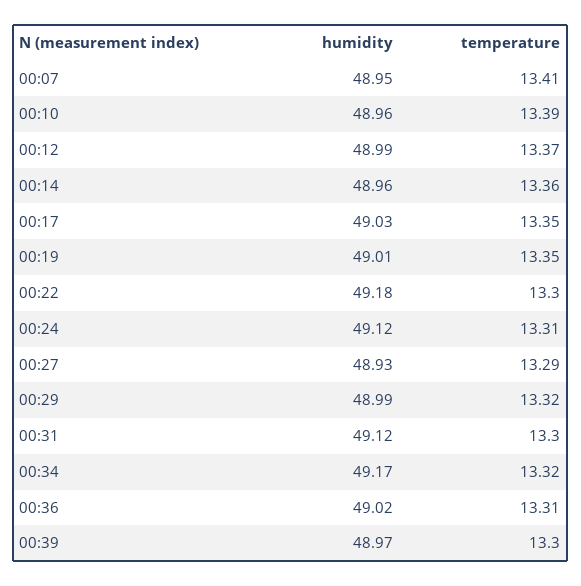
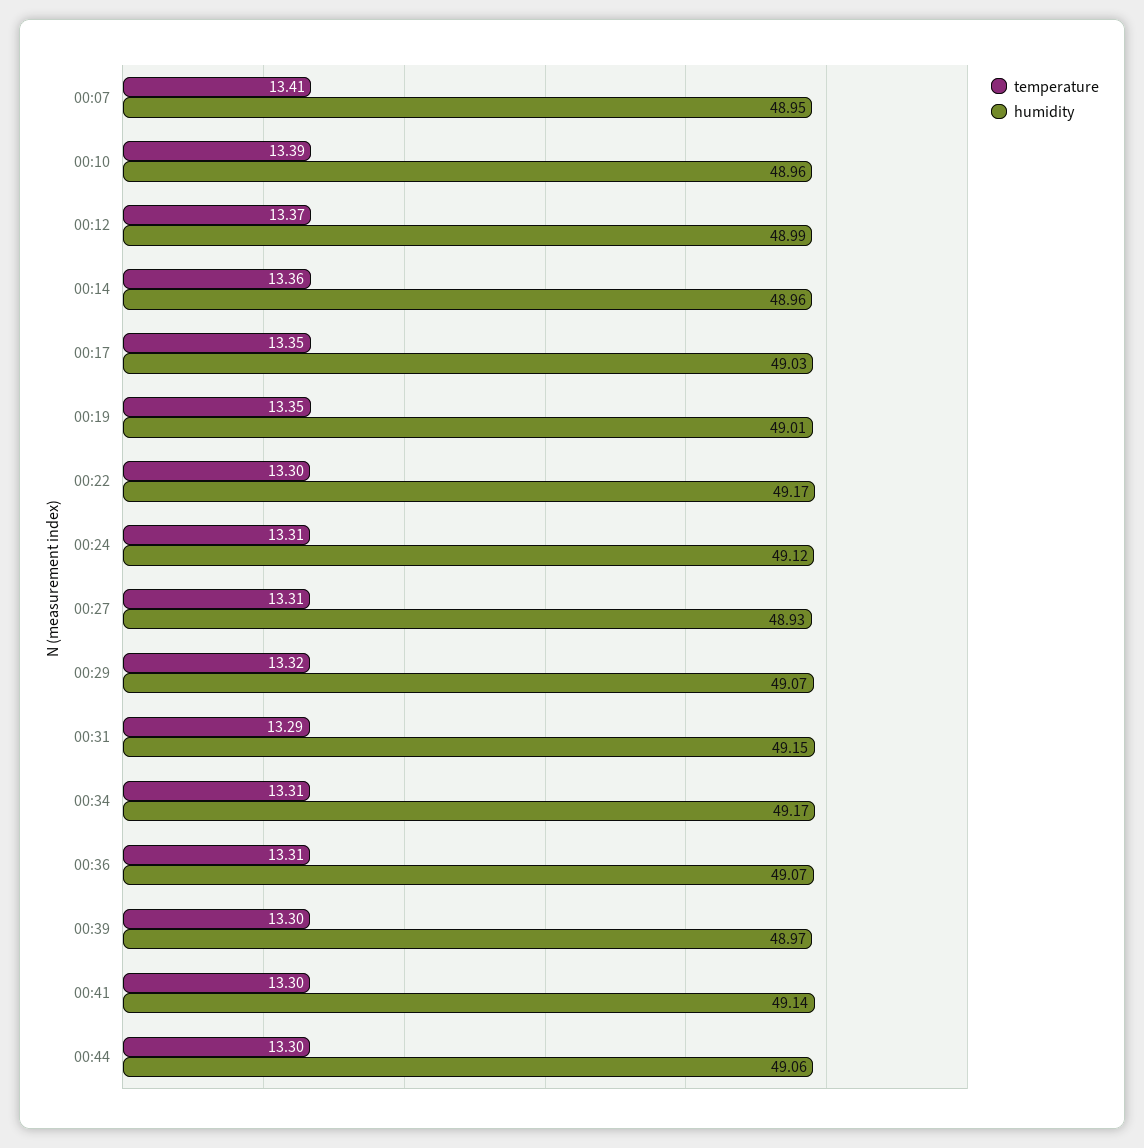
humidity, 00:22: 49.18 -> 49.17
temperature, 00:27: 13.29 -> 13.31
humidity, 00:29: 48.99 -> 49.07
humidity, 00:31: 49.12 -> 49.15
temperature, 00:31: 13.3 -> 13.29
temperature, 00:34: 13.32 -> 13.31
humidity, 00:36: 49.02 -> 49.07
temperature, 00:41: none -> 13.3
humidity, 00:41: none -> 49.14
temperature, 00:44: none -> 13.3
humidity, 00:44: none -> 49.06

